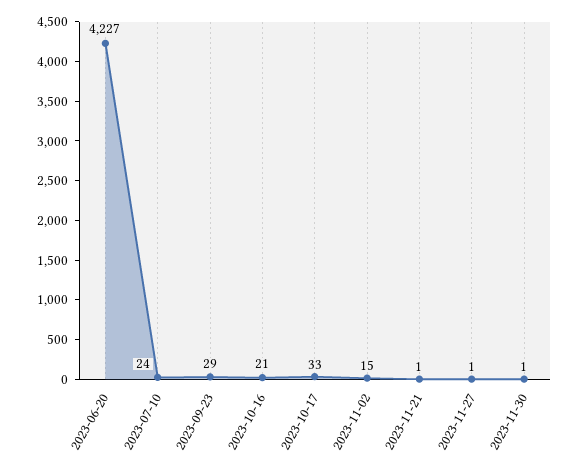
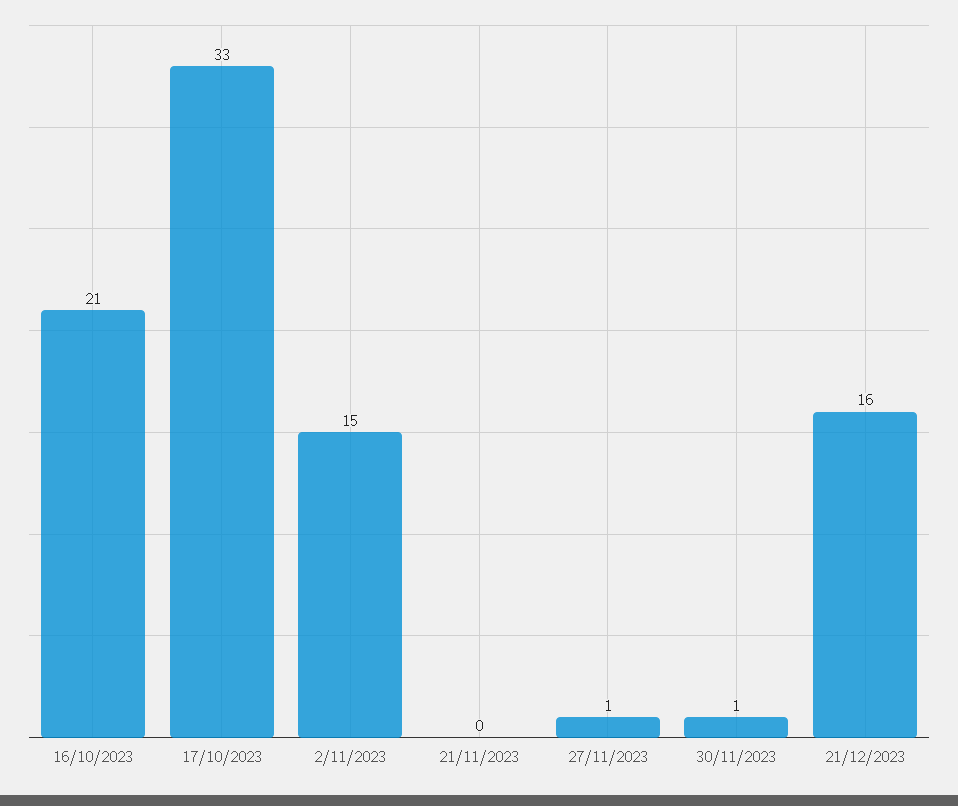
2023-06-20: 4227 -> none
2023-07-10: 24 -> none
2023-09-23: 29 -> none
2023-11-21: 1 -> 0
21/12/2023: none -> 16

